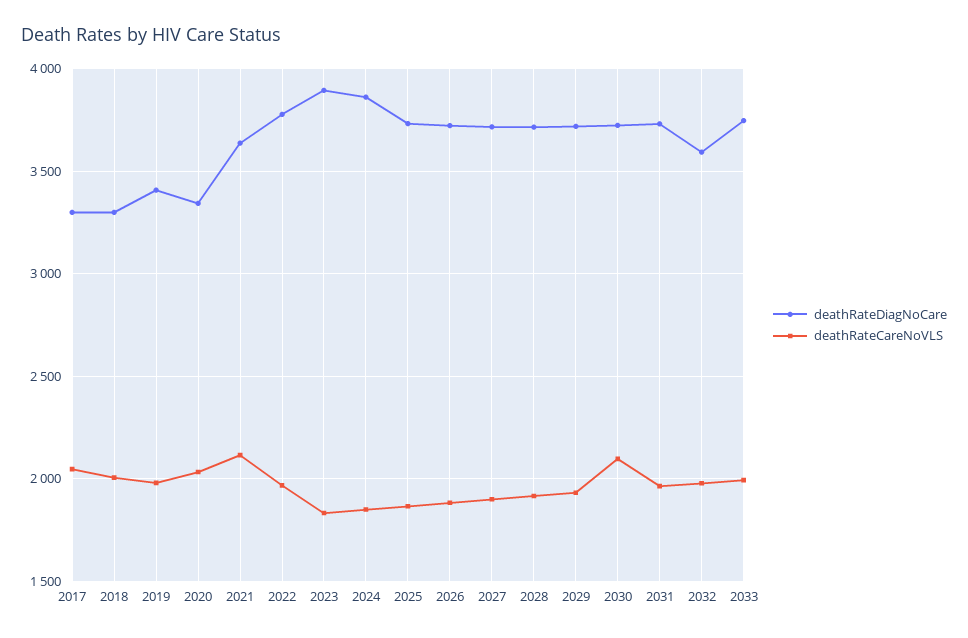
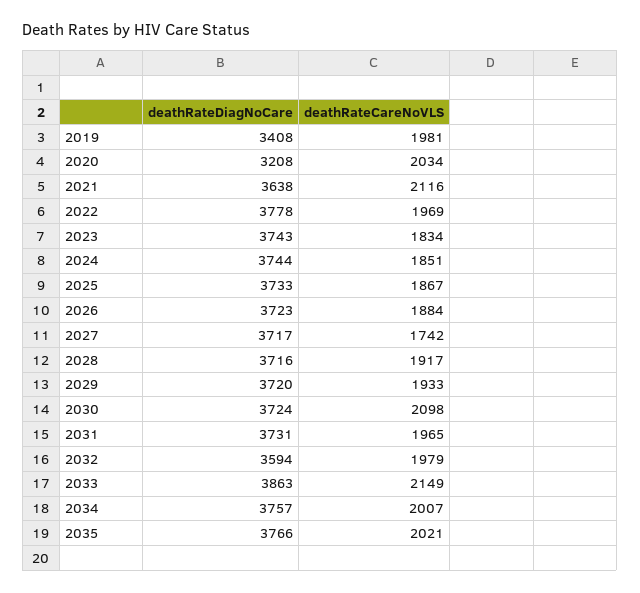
deathRateDiagNoCare, 2017: 3300 -> none
deathRateCareNoVLS, 2017: 2050 -> none
deathRateDiagNoCare, 2018: 3300 -> none
deathRateCareNoVLS, 2018: 2000 -> none
deathRateDiagNoCare, 2020: 3350 -> 3208
deathRateDiagNoCare, 2023: 3900 -> 3743
deathRateDiagNoCare, 2024: 3850 -> 3744
deathRateCareNoVLS, 2027: 1900 -> 1742
deathRateDiagNoCare, 2033: 3750 -> 3863
deathRateCareNoVLS, 2033: 2000 -> 2149
deathRateDiagNoCare, 2034: none -> 3757
deathRateCareNoVLS, 2034: none -> 2007
deathRateDiagNoCare, 2035: none -> 3766
deathRateCareNoVLS, 2035: none -> 2021

